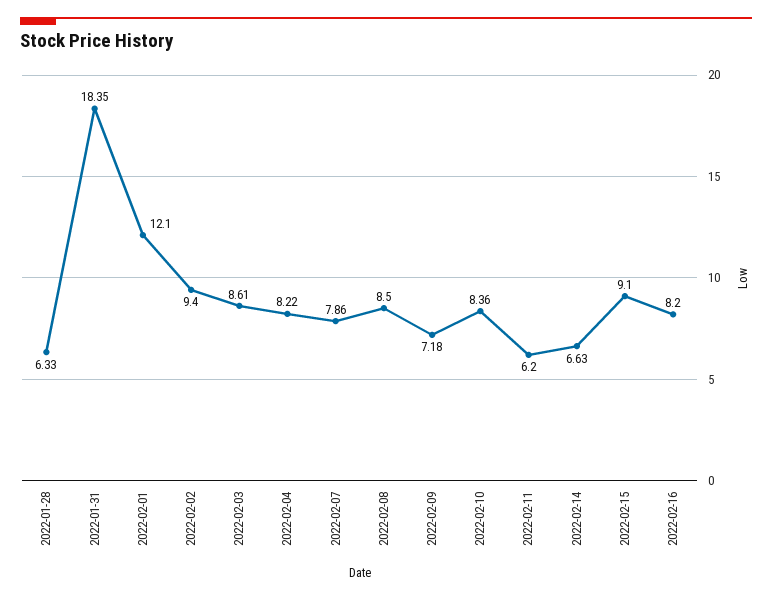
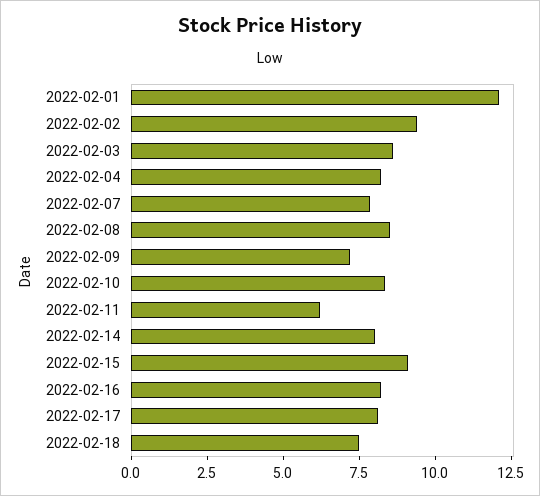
2022-01-28: 6.33 -> none
2022-01-31: 18.35 -> none
2022-02-14: 6.63 -> 8
2022-02-17: none -> 8
2022-02-18: none -> 7.5

